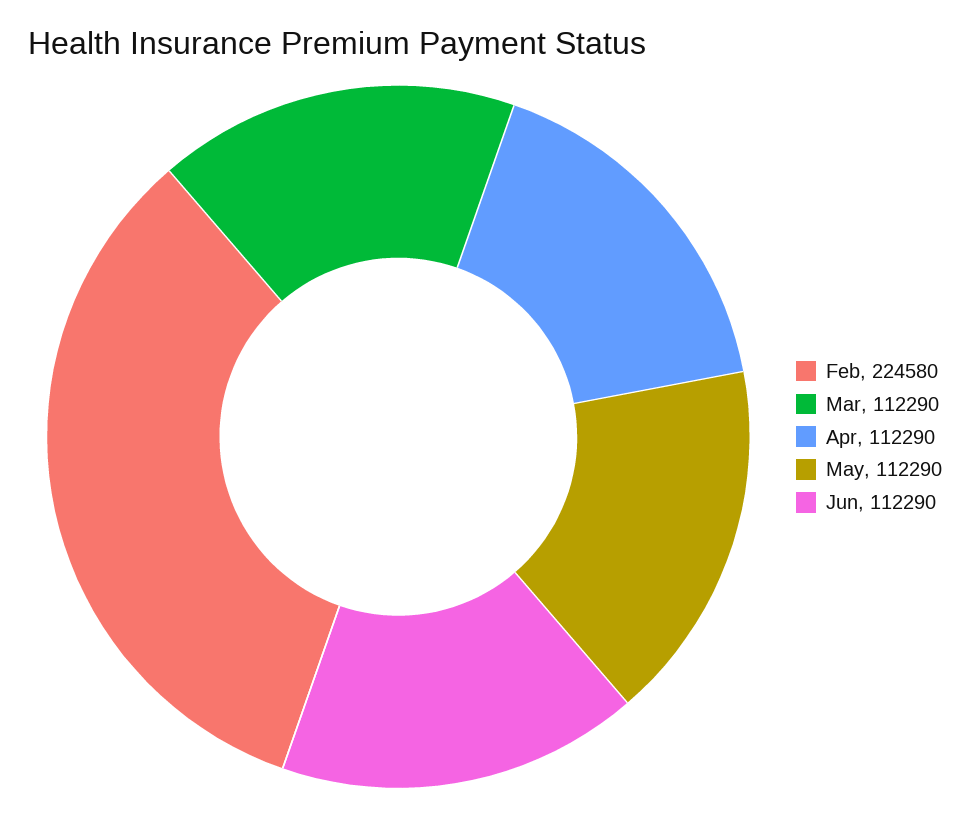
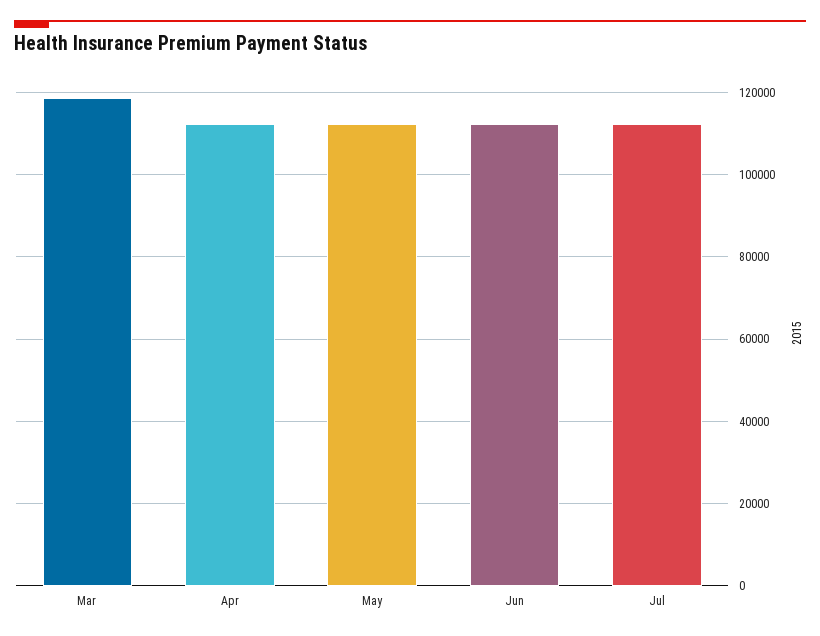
Feb: 224580 -> none
Mar: 112290 -> 118000
Jul: none -> 112000

